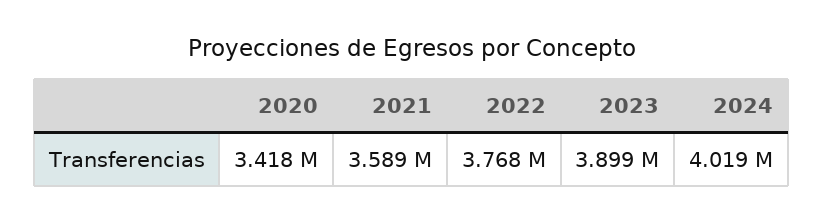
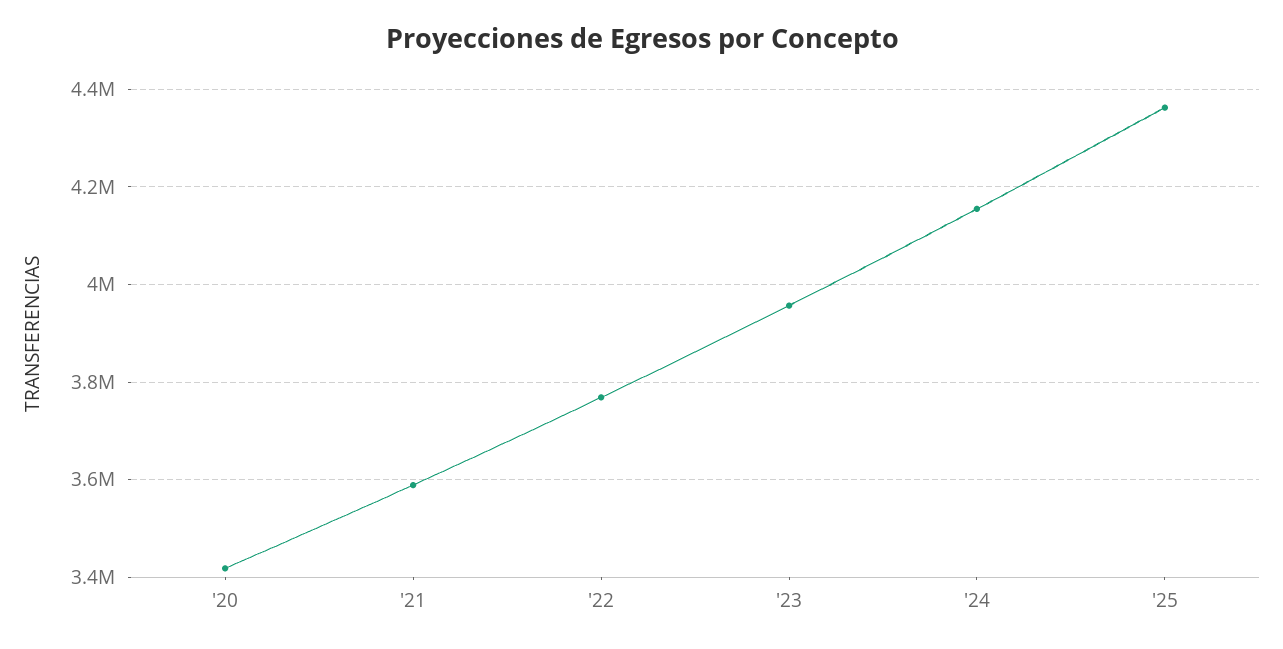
2023: 3899000 -> 3960000
2024: 4019000 -> 4160000
'25: none -> 4360000

